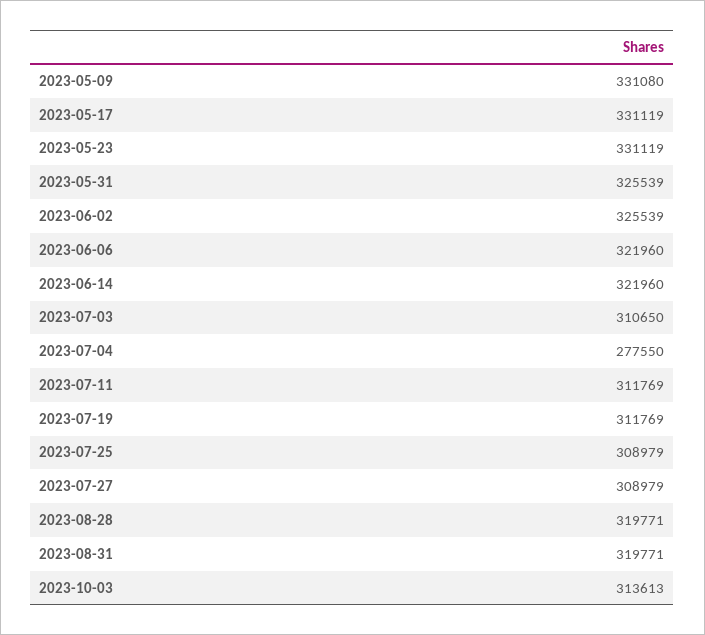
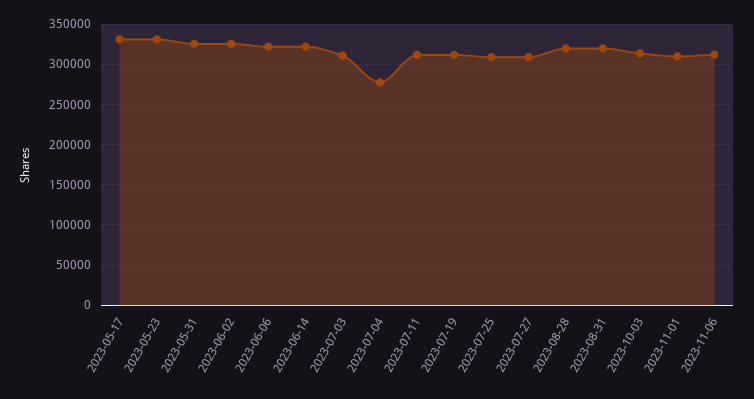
2023-05-09: 331080 -> none
2023-11-01: none -> 310000
2023-11-06: none -> 310000

